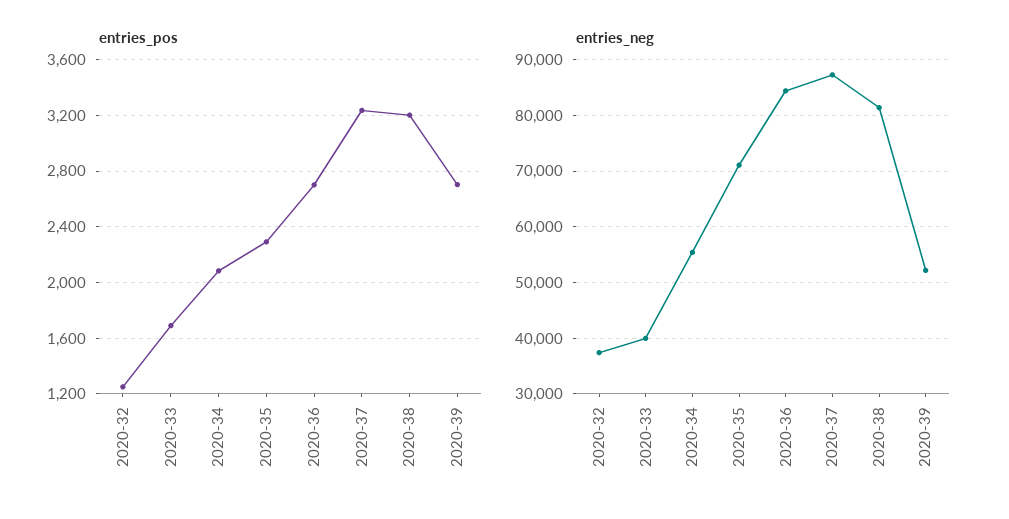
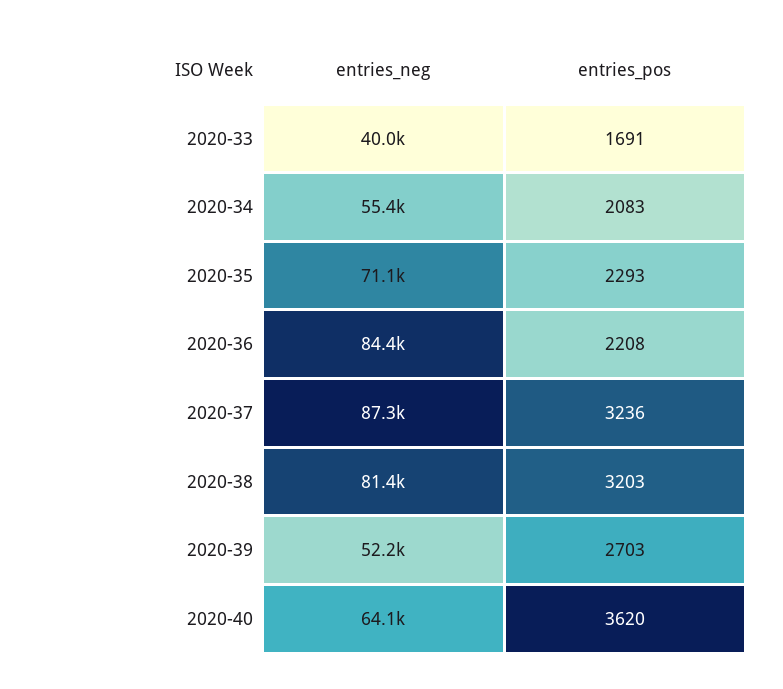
entries_pos, 2020-32: 1250 -> none
entries_pos, 2020-36: 2700 -> 2208
entries_neg, 2020-32: 38000 -> none
entries_neg, 2020-40: none -> 64100
entries_pos, 2020-40: none -> 3620

